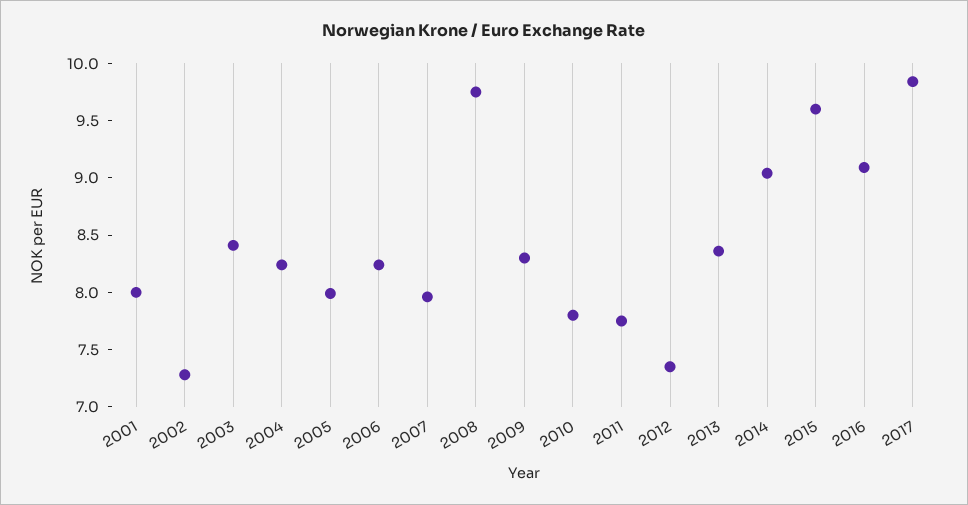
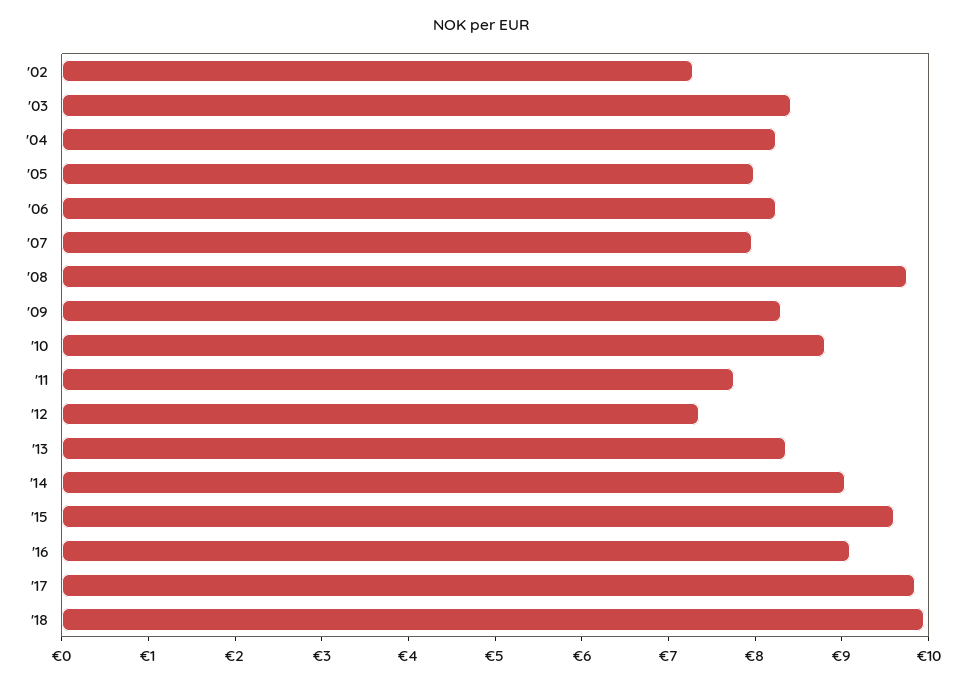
2001: 8 -> none
2010: 7.8 -> 8.8
'18: none -> 10

